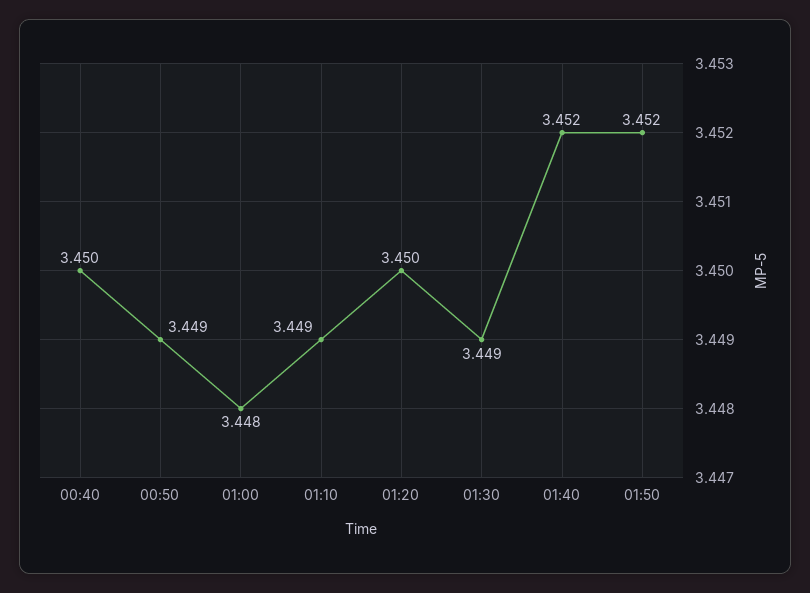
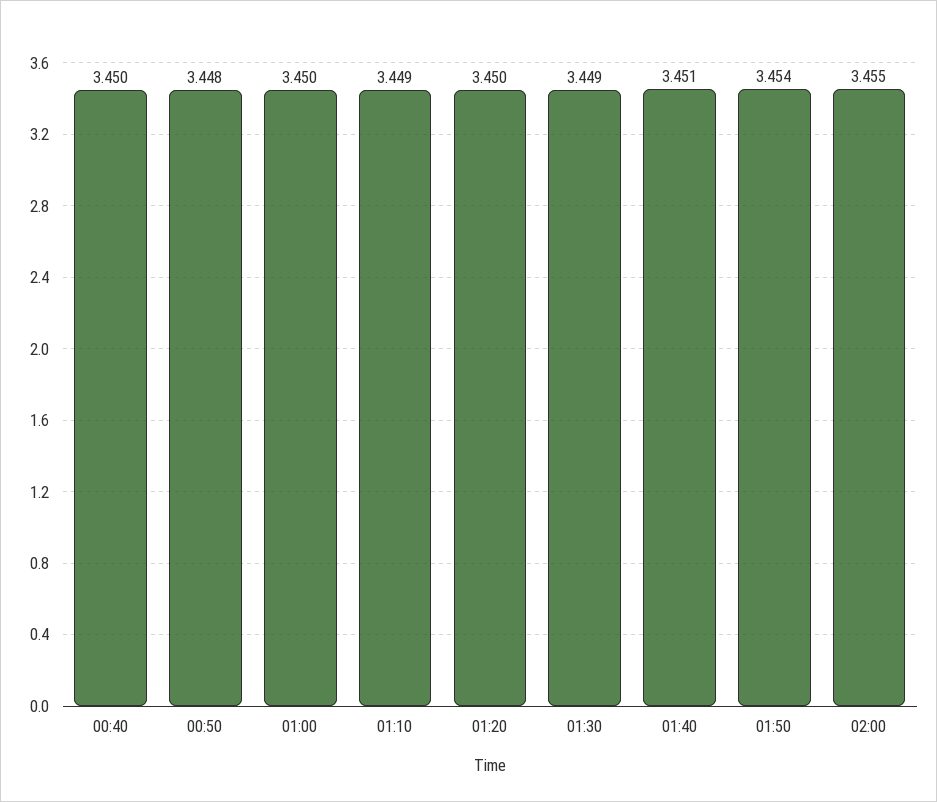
00:50: 3.449 -> 3.448
01:00: 3.448 -> 3.45
01:40: 3.452 -> 3.451
01:50: 3.452 -> 3.454
02:00: none -> 3.455

